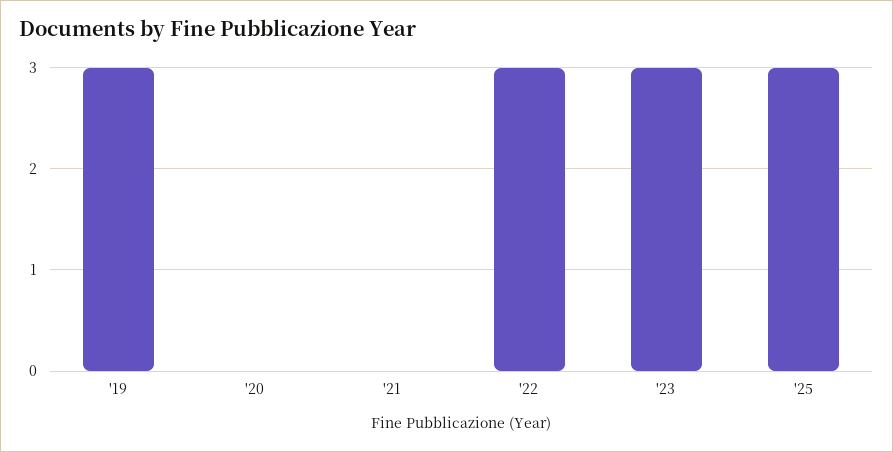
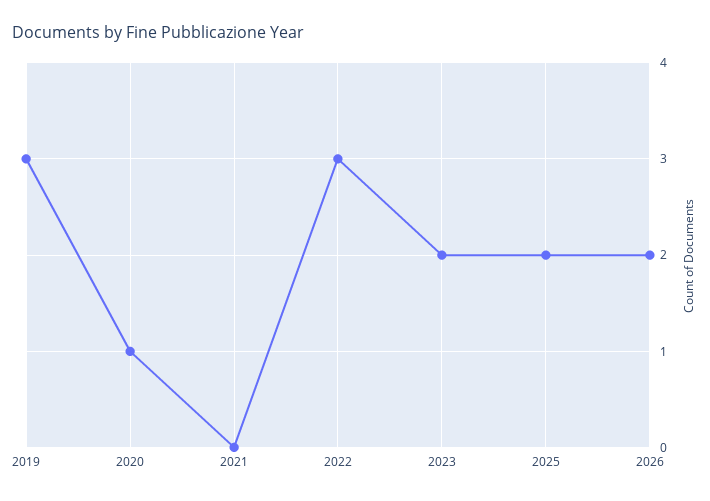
'20: 0 -> 1
'23: 3 -> 2
'25: 3 -> 2
2026: none -> 2

